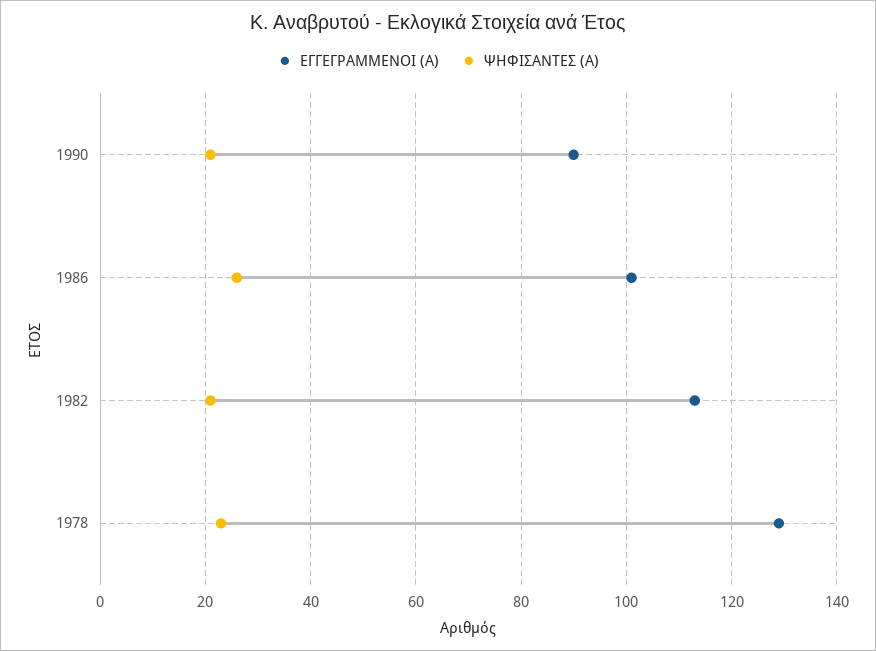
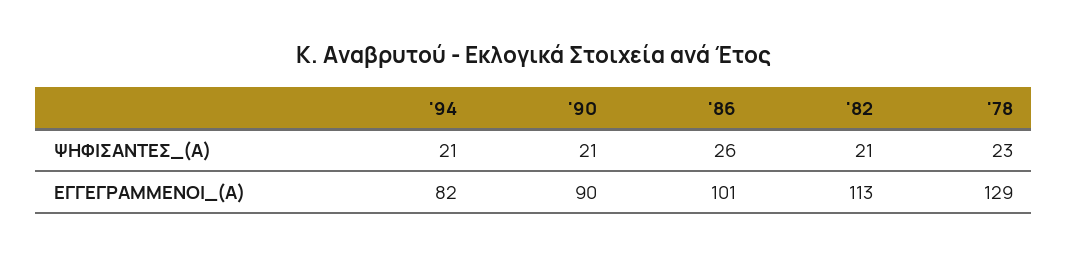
ΨΗΦΙΣΑΝΤΕΣ (Α), '94: none -> 21
ΕΓΓΕΓΡΑΜΜΕΝΟΙ (Α), '94: none -> 82

